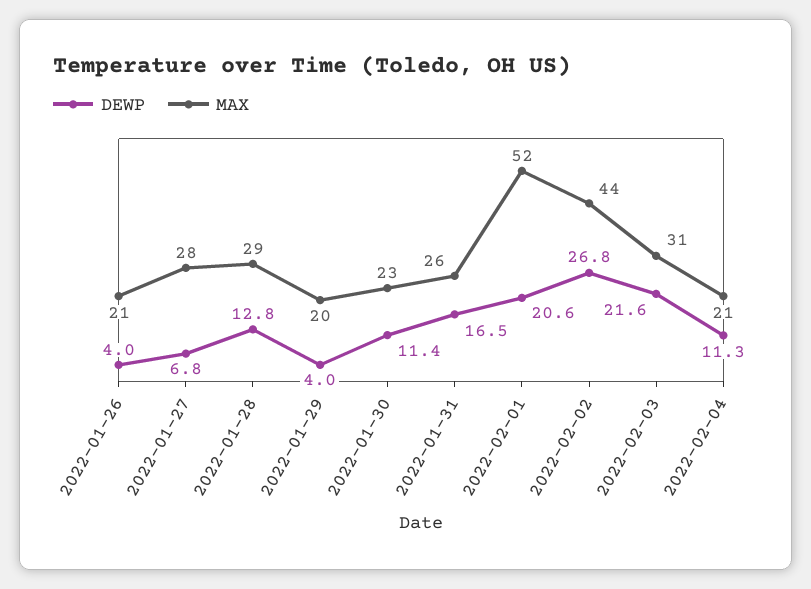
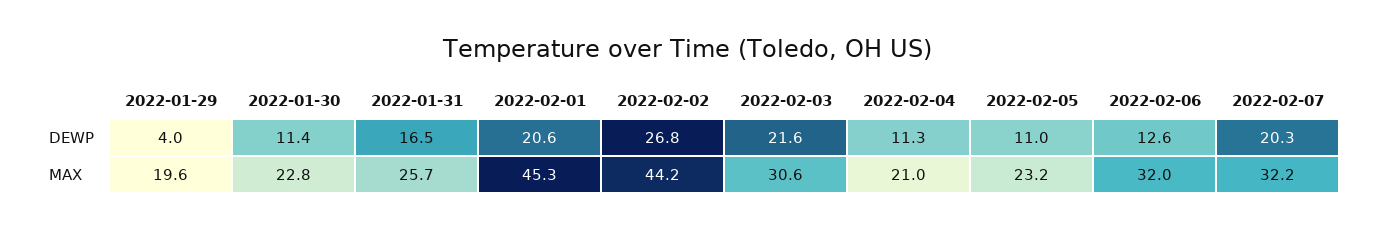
DEWP, 2022-01-26: 4 -> none
MAX, 2022-01-26: 21 -> none
DEWP, 2022-01-27: 6.8 -> none
MAX, 2022-01-27: 28 -> none
DEWP, 2022-01-28: 12.8 -> none
MAX, 2022-01-28: 29 -> none
MAX, 2022-02-01: 52 -> 45.3
DEWP, 2022-02-05: none -> 11
DEWP, 2022-02-06: none -> 12.6
DEWP, 2022-02-07: none -> 20.3
MAX, 2022-02-05: none -> 23.2
MAX, 2022-02-06: none -> 32
MAX, 2022-02-07: none -> 32.2

